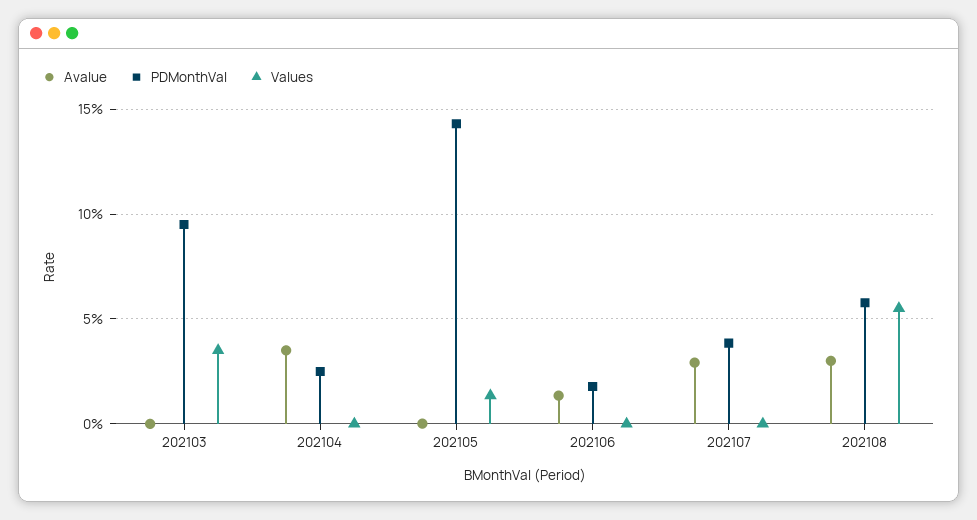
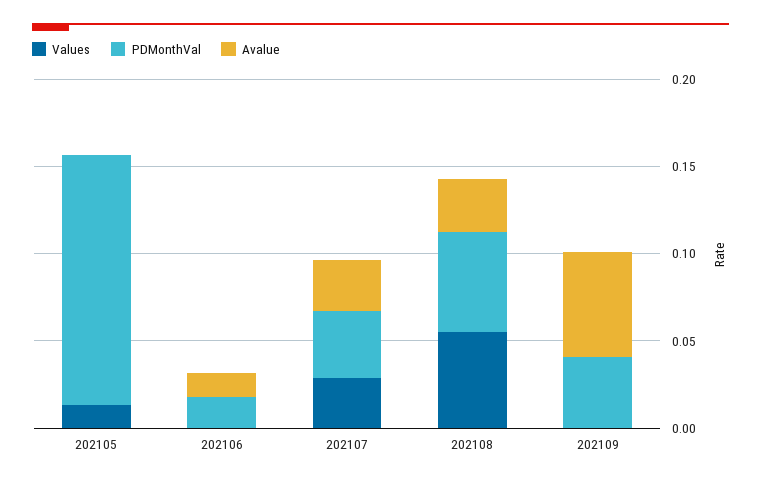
Avalue, 202103: 0 -> none
PDMonthVal, 202103: 0.095 -> none
Values, 202103: 0.035 -> none
Avalue, 202104: 0.035 -> none
PDMonthVal, 202104: 0.025 -> none
Values, 202104: 0 -> none
Values, 202107: 0 -> 0.03
Values, 202109: none -> 0
PDMonthVal, 202109: none -> 0.04
Avalue, 202109: none -> 0.06

